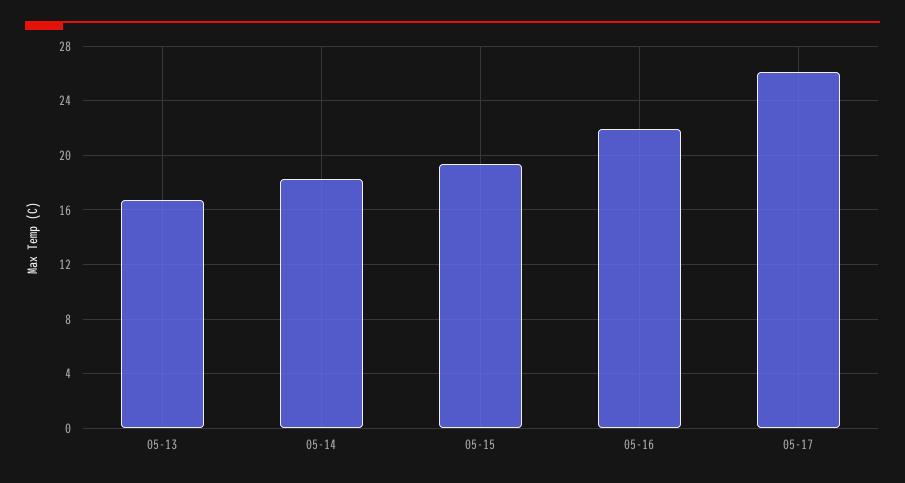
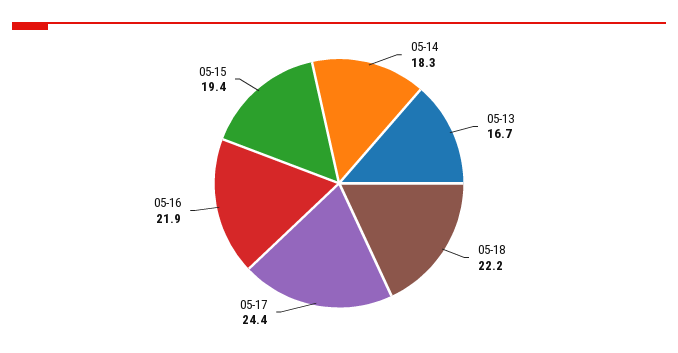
05-17: 26 -> 24.4
05-18: none -> 22.2

